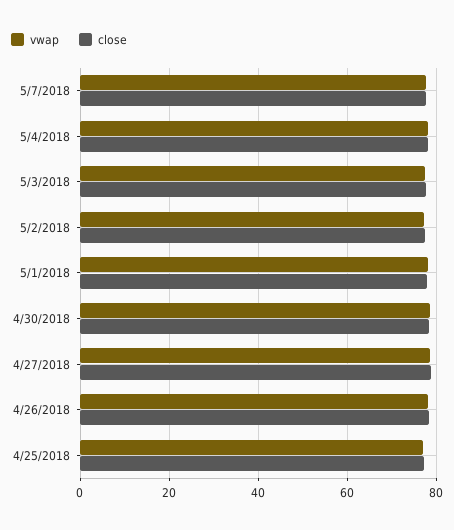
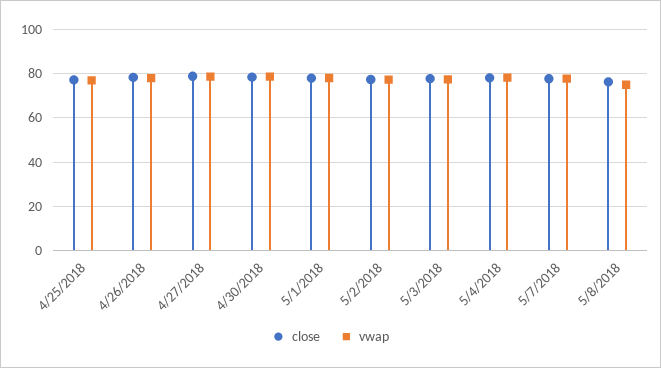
close, 5/8/2018: none -> 75
vwap, 5/8/2018: none -> 75

